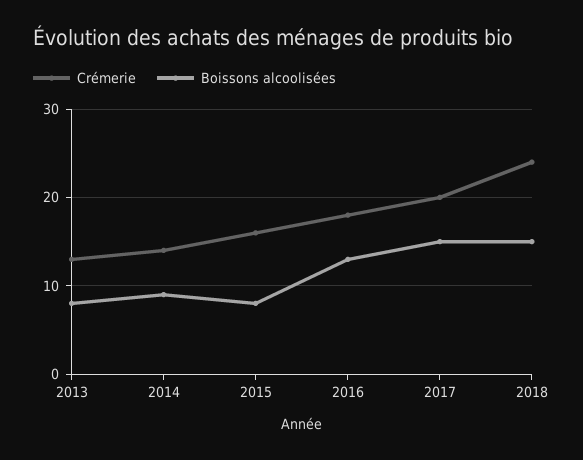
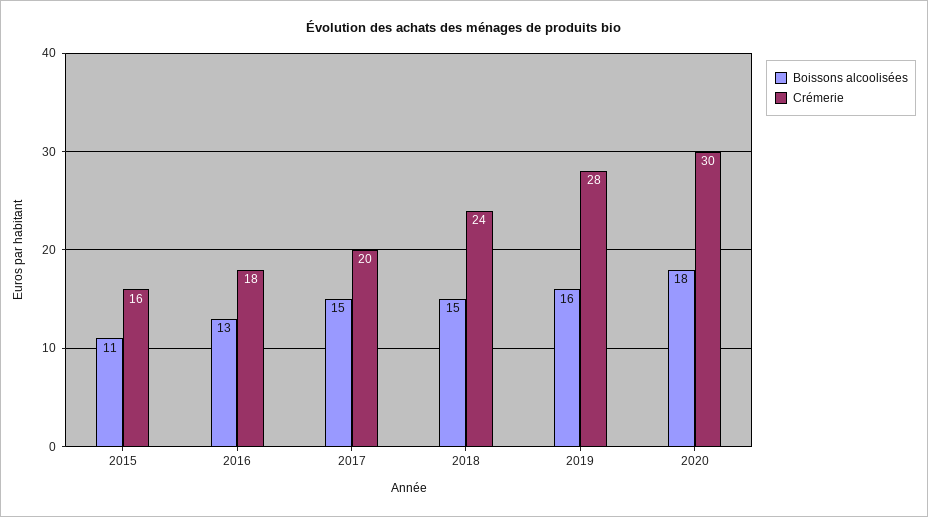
Crémerie, 2013: 13 -> none
Boissons alcoolisées, 2013: 8 -> none
Crémerie, 2014: 14 -> none
Boissons alcoolisées, 2014: 9 -> none
Boissons alcoolisées, 2015: 8 -> 11
Boissons alcoolisées, 2019: none -> 16
Crémerie, 2019: none -> 28
Boissons alcoolisées, 2020: none -> 18
Crémerie, 2020: none -> 30

